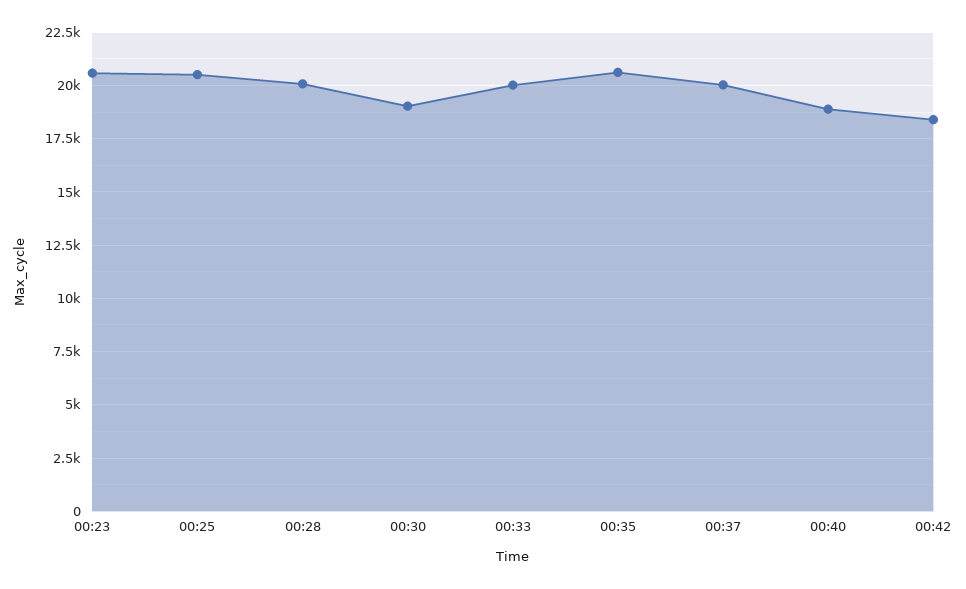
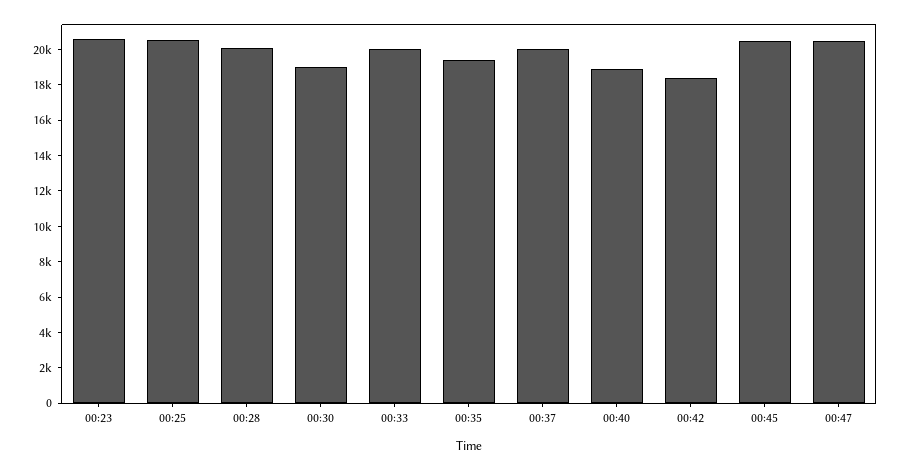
00:35: 20500 -> 19500
00:45: none -> 20500
00:47: none -> 20500

